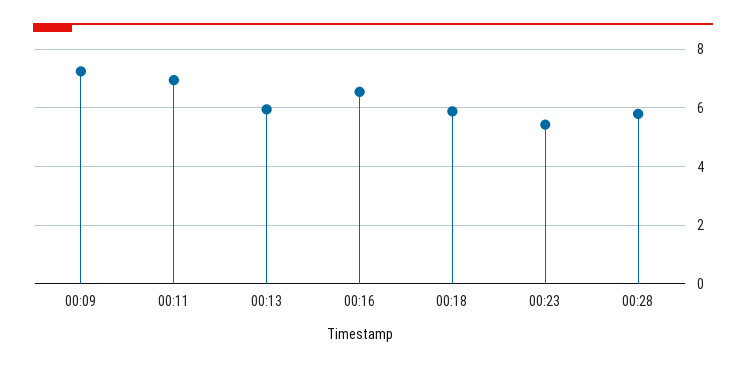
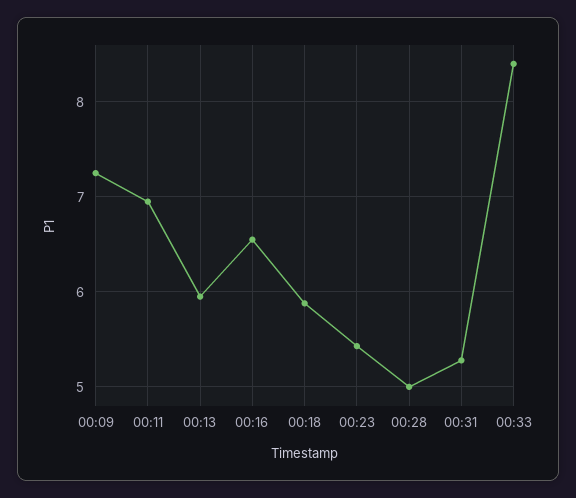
00:28: 5.75 -> 5
00:31: none -> 5.3
00:33: none -> 8.4

